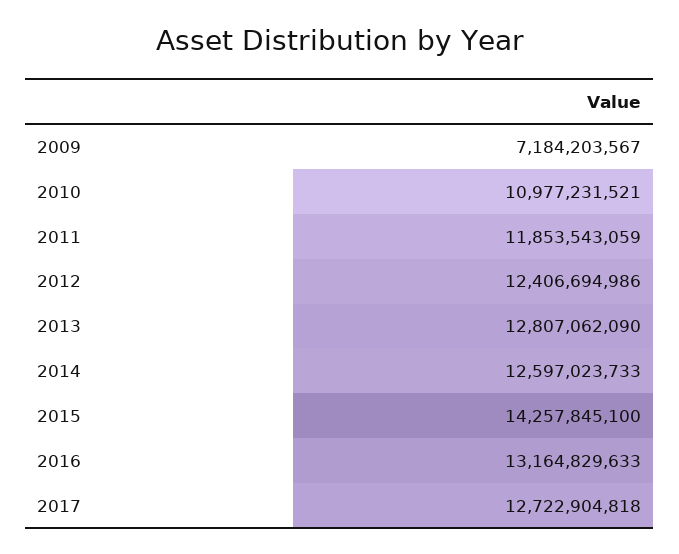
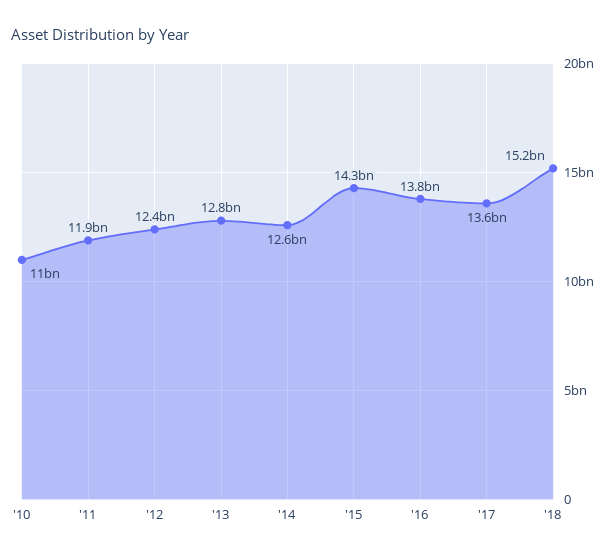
2009: 7184203567 -> none
2016: 13164829633 -> 13800000000
2017: 12722904818 -> 13600000000
'18: none -> 15200000000

